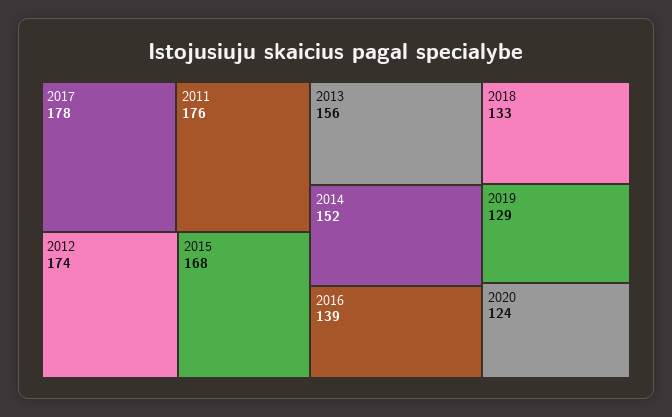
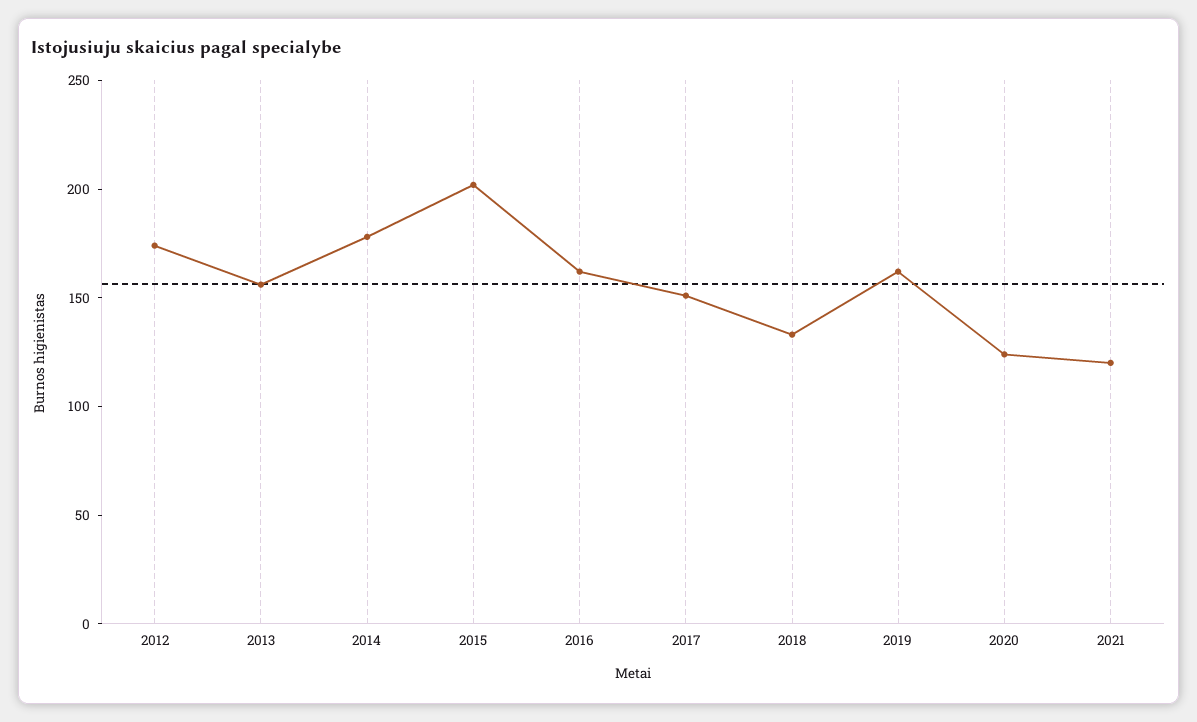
2017: 178 -> 150
2011: 176 -> none
2015: 168 -> 200
2014: 152 -> 180
2016: 139 -> 160
2019: 129 -> 160
2021: none -> 120

